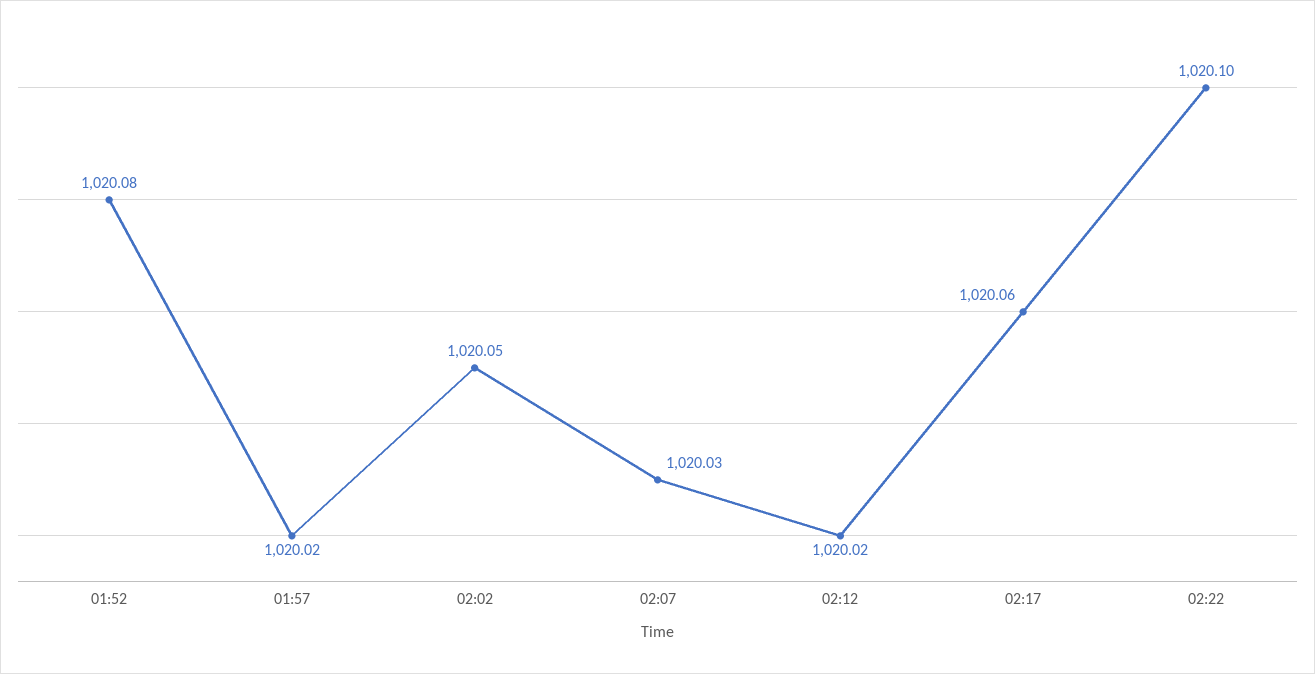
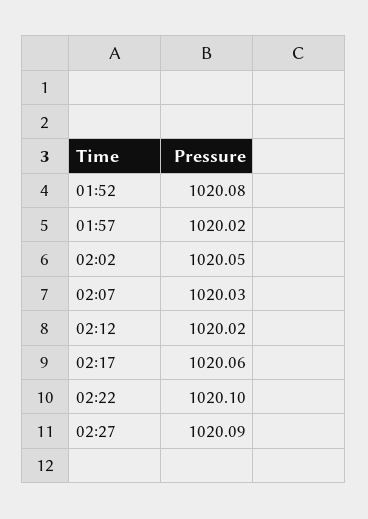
02:27: none -> 1020.09

